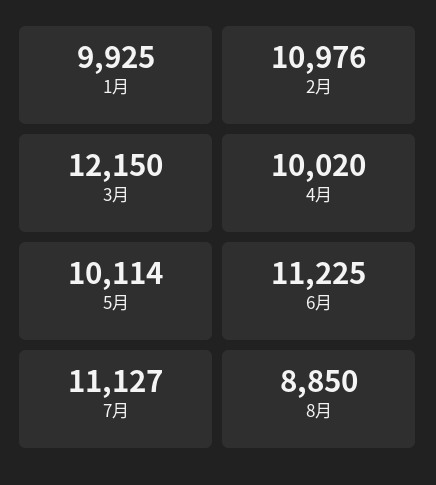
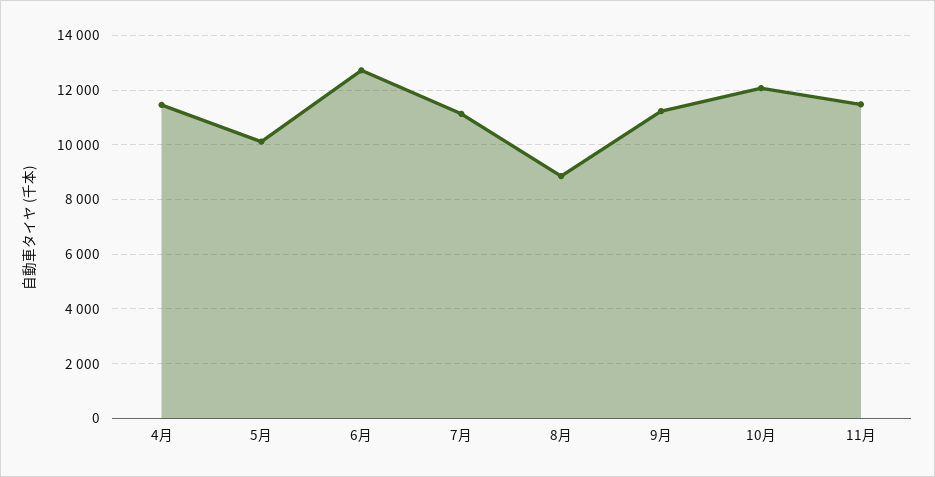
1月: 9925 -> none
2月: 10976 -> none
3月: 12150 -> none
4月: 10020 -> 11500
6月: 11225 -> 12750
9月: none -> 11250
10月: none -> 12000
11月: none -> 11500

